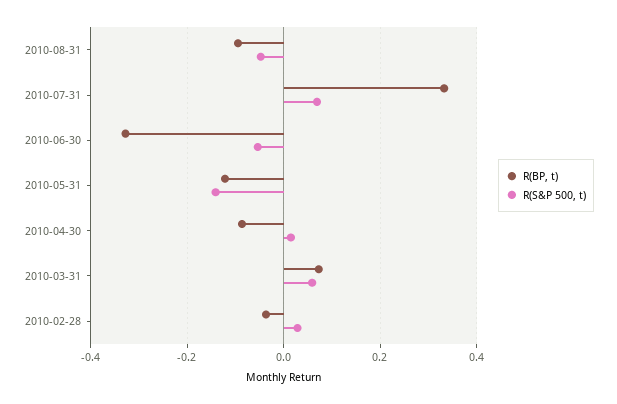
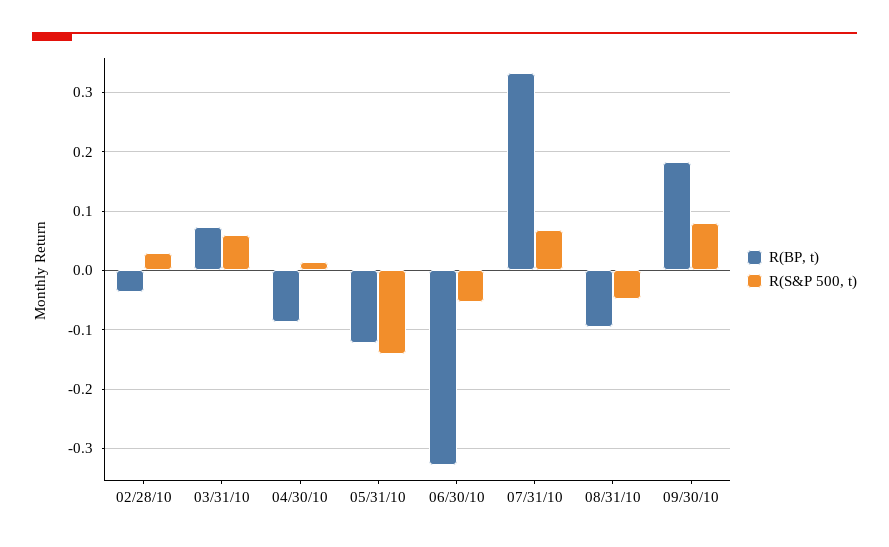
R(BP, t), 09/30/10: none -> 0.18
R(S&P 500, t), 09/30/10: none -> 0.08

